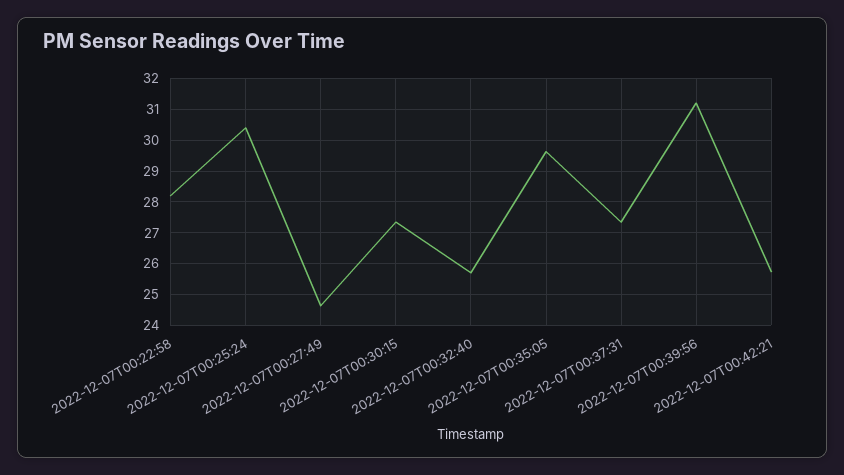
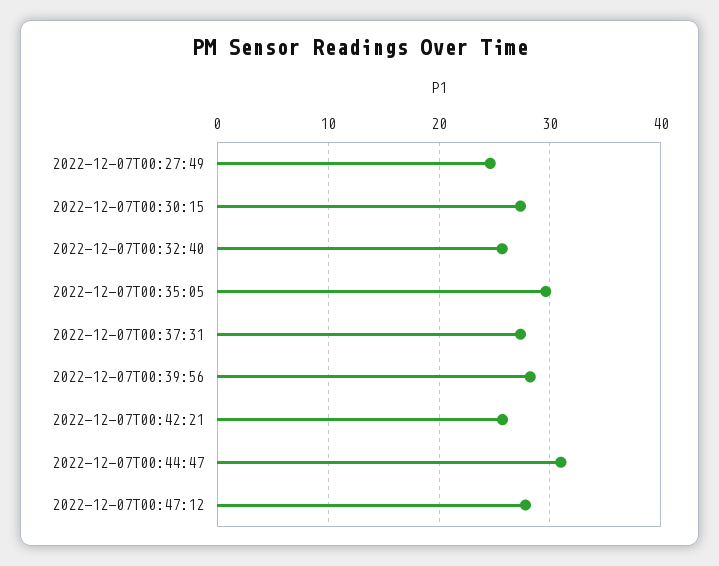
2022-12-07T00:22:58: 28.2 -> none
2022-12-07T00:25:24: 30.4 -> none
2022-12-07T00:39:56: 31.2 -> 28
2022-12-07T00:44:47: none -> 31
2022-12-07T00:47:12: none -> 28

